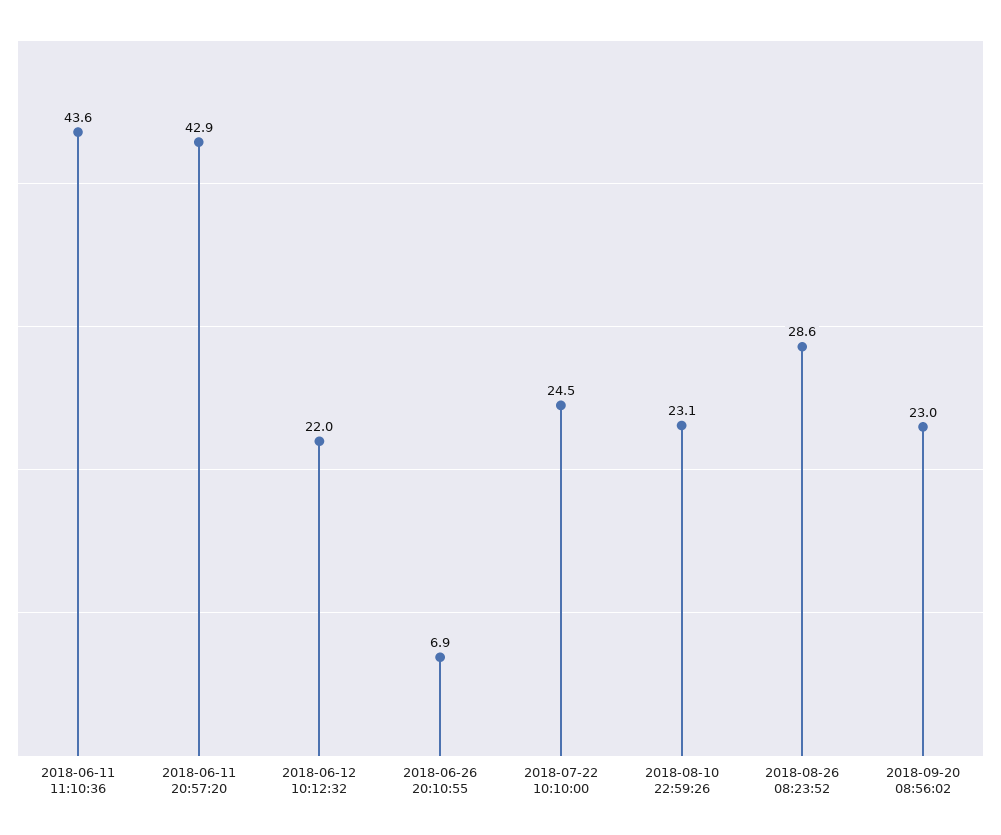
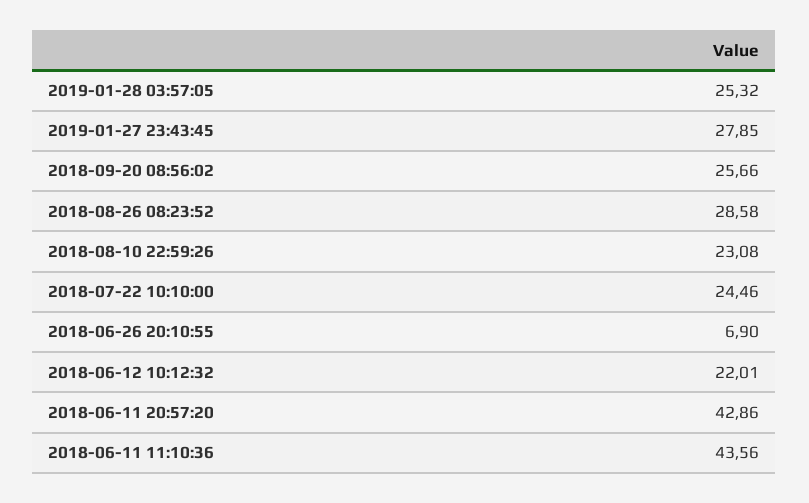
2018-09-20 08:56:02: 23 -> 25.66
2019-01-28 03:57:05: none -> 25.32
2019-01-27 23:43:45: none -> 27.85

